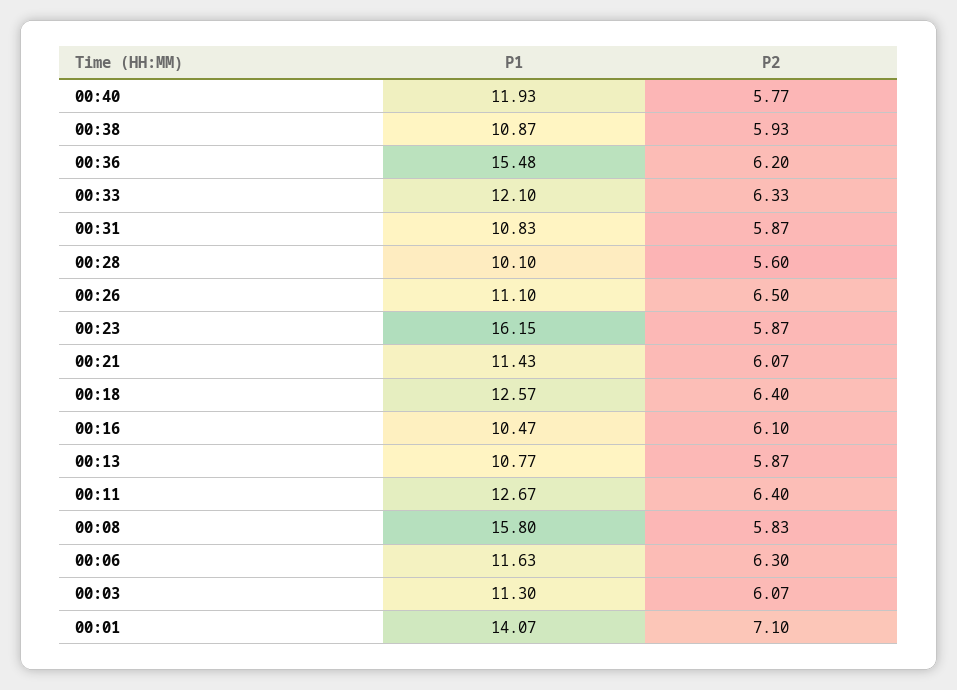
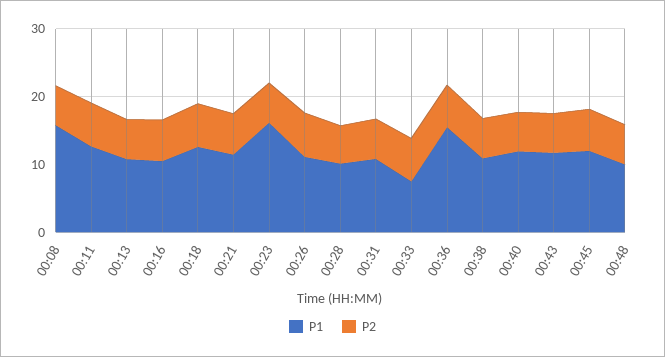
P1, 00:33: 12.1 -> 8
P1, 00:06: 11.63 -> none
P2, 00:06: 6.3 -> none
P1, 00:03: 11.3 -> none
P2, 00:03: 6.07 -> none
P1, 00:01: 14.07 -> none
P2, 00:01: 7.1 -> none
P1, 00:43: none -> 12
P2, 00:43: none -> 6
P1, 00:45: none -> 12
P2, 00:45: none -> 6
P1, 00:48: none -> 10
P2, 00:48: none -> 6

